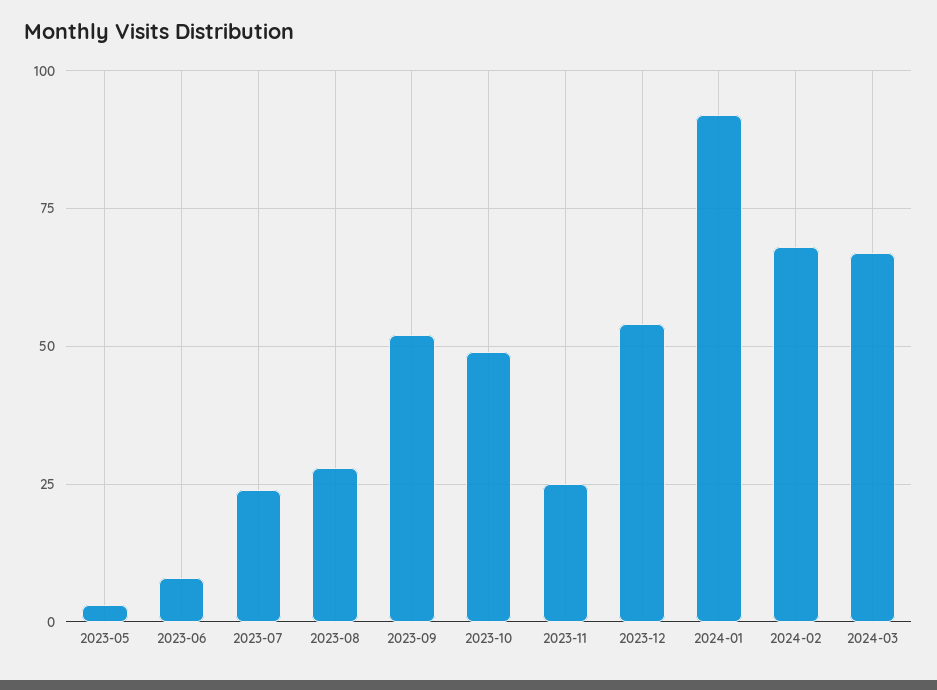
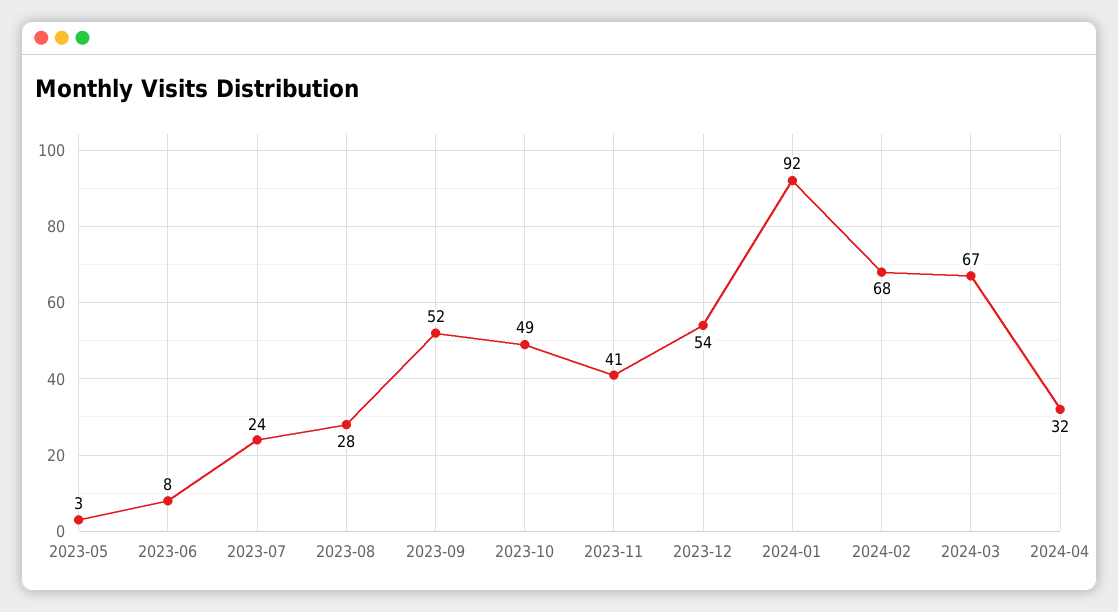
2023-11: 25 -> 41
2024-04: none -> 32

